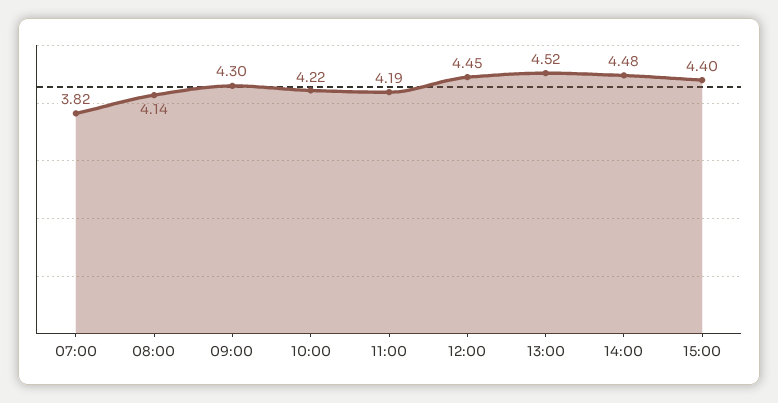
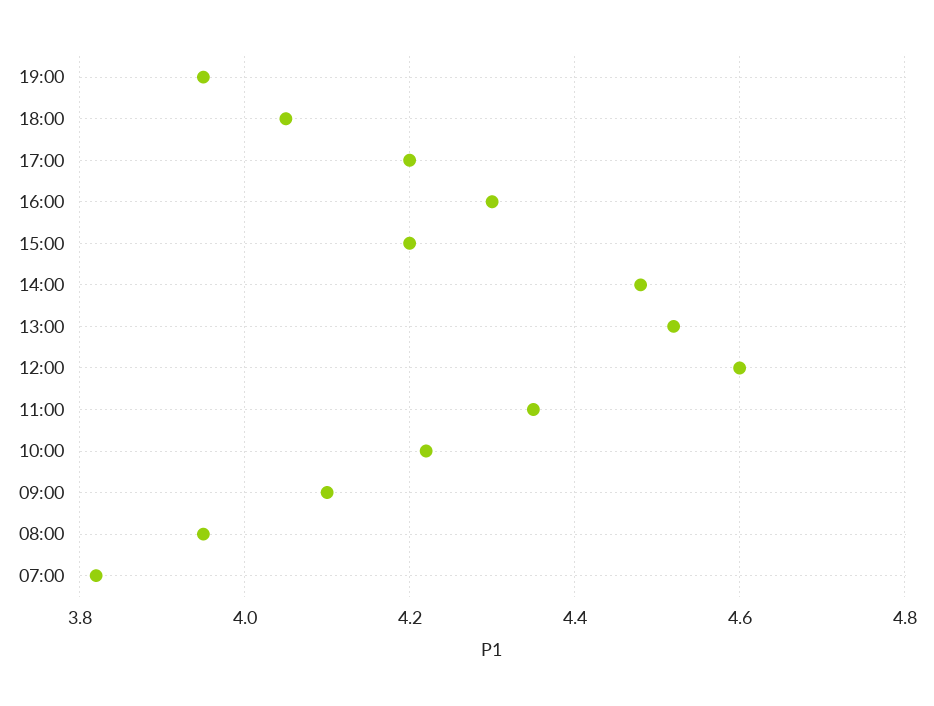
08:00: 4.14 -> 3.95
09:00: 4.3 -> 4.1
11:00: 4.19 -> 4.35
12:00: 4.45 -> 4.6
15:00: 4.4 -> 4.2
19:00: none -> 3.95
18:00: none -> 4.05
17:00: none -> 4.2
16:00: none -> 4.3

